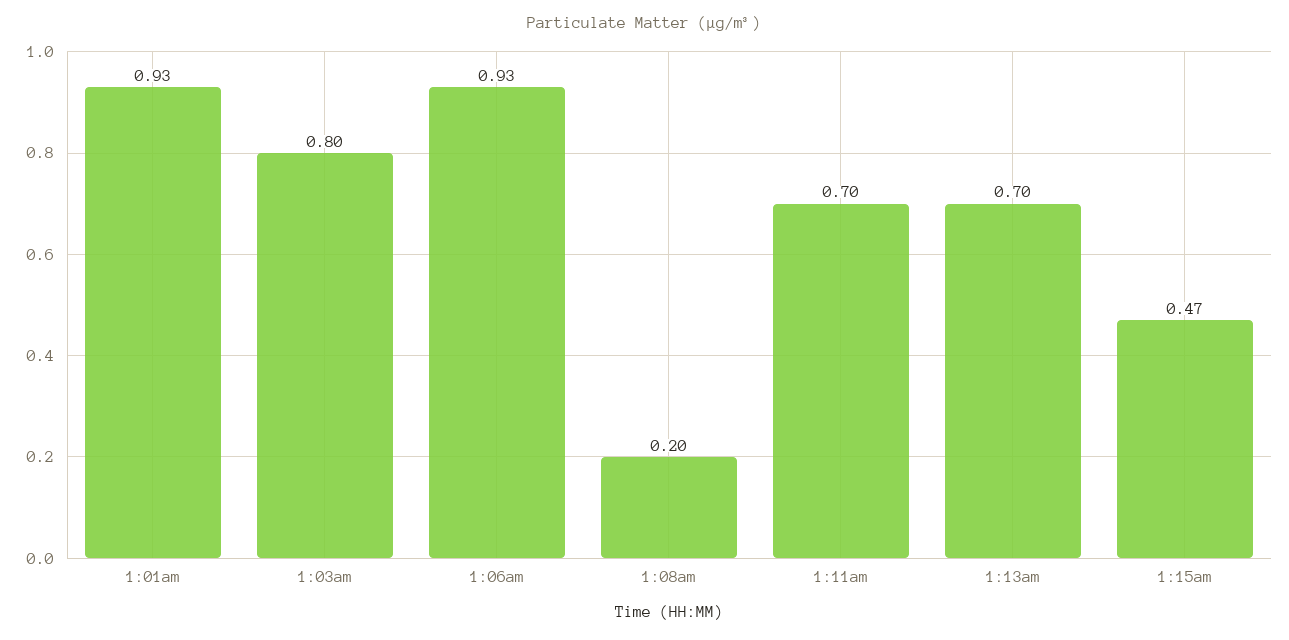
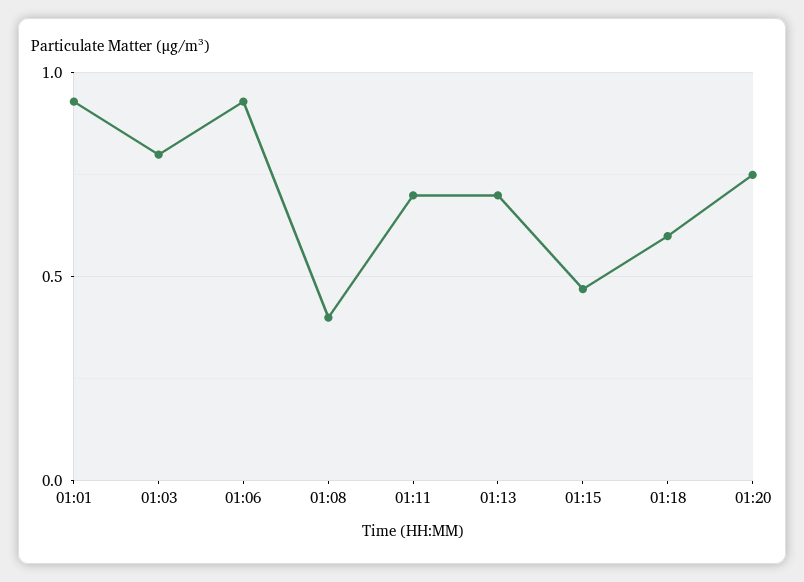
1:08am: 0.2 -> 0.4
01:18: none -> 0.6
01:20: none -> 0.75

